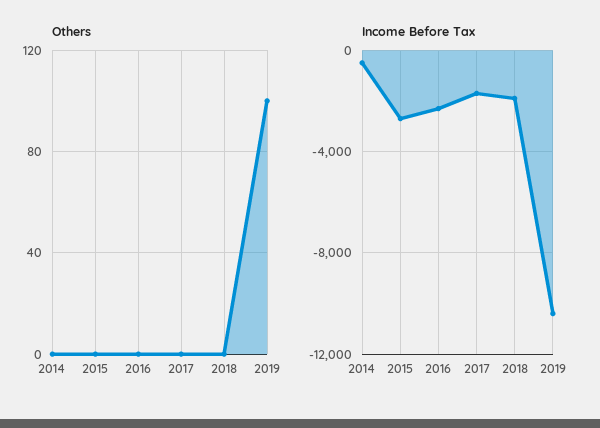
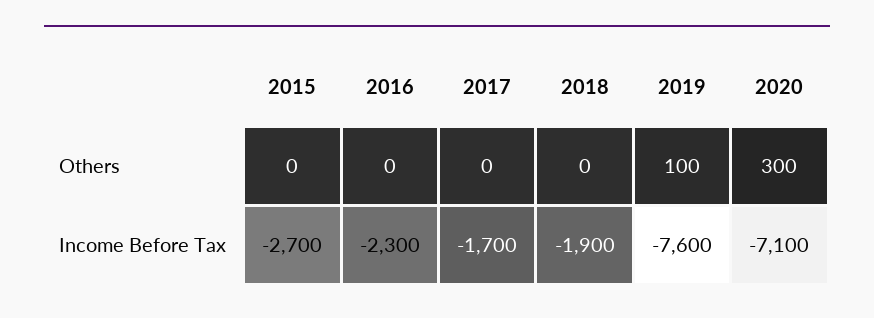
Others, 2014: 0 -> none
Income Before Tax, 2014: -500 -> none
Income Before Tax, 2019: -10500 -> -7600
Others, 2020: none -> 300
Income Before Tax, 2020: none -> -7100

